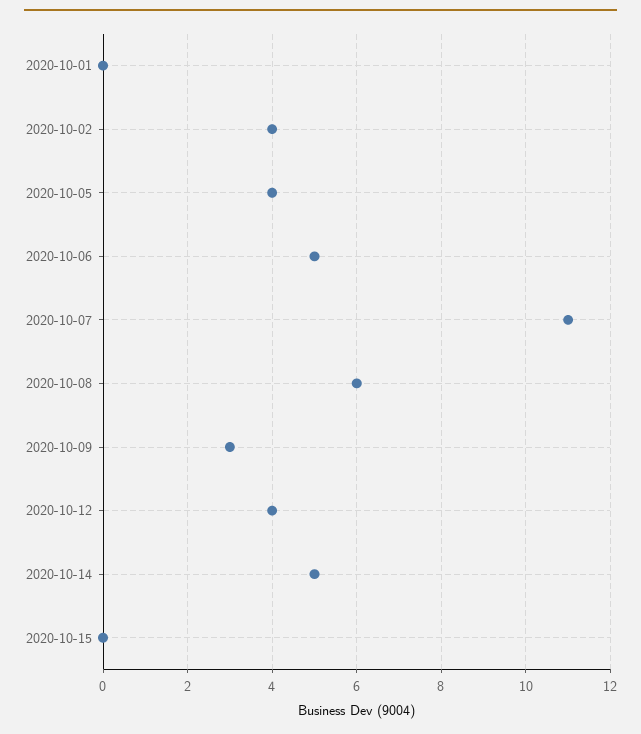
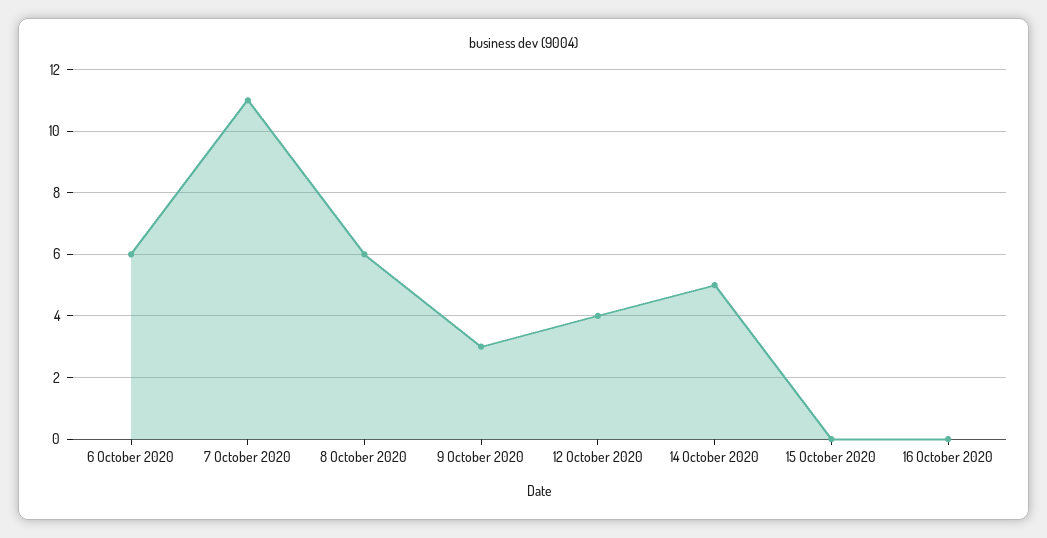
2020-10-01: 0 -> none
2020-10-02: 4 -> none
2020-10-05: 4 -> none
2020-10-06: 5 -> 6
16 October 2020: none -> 0

